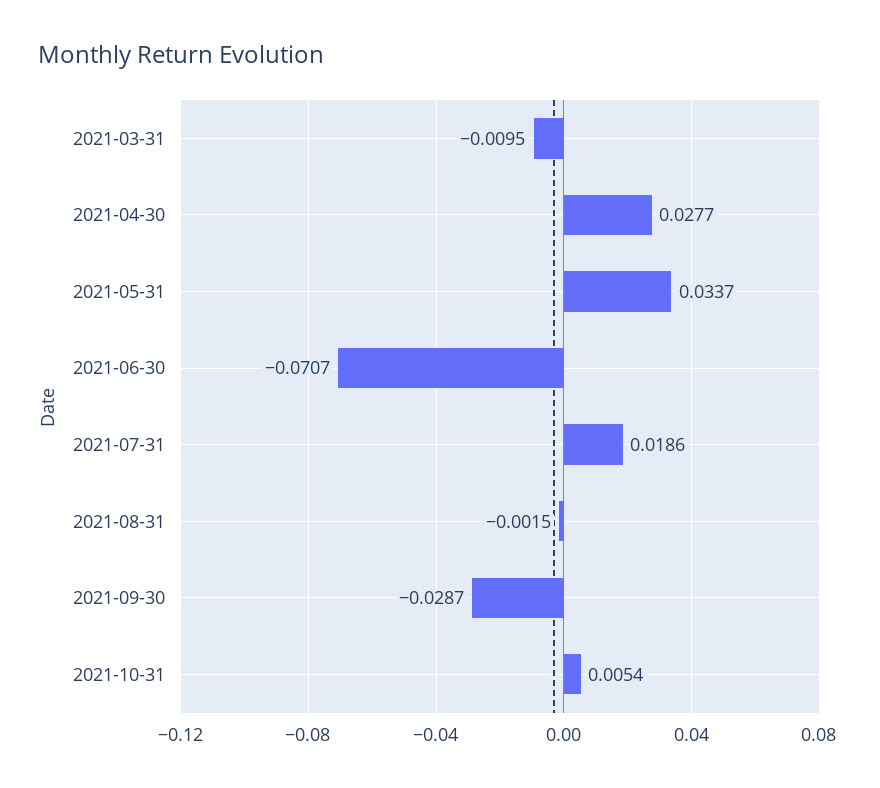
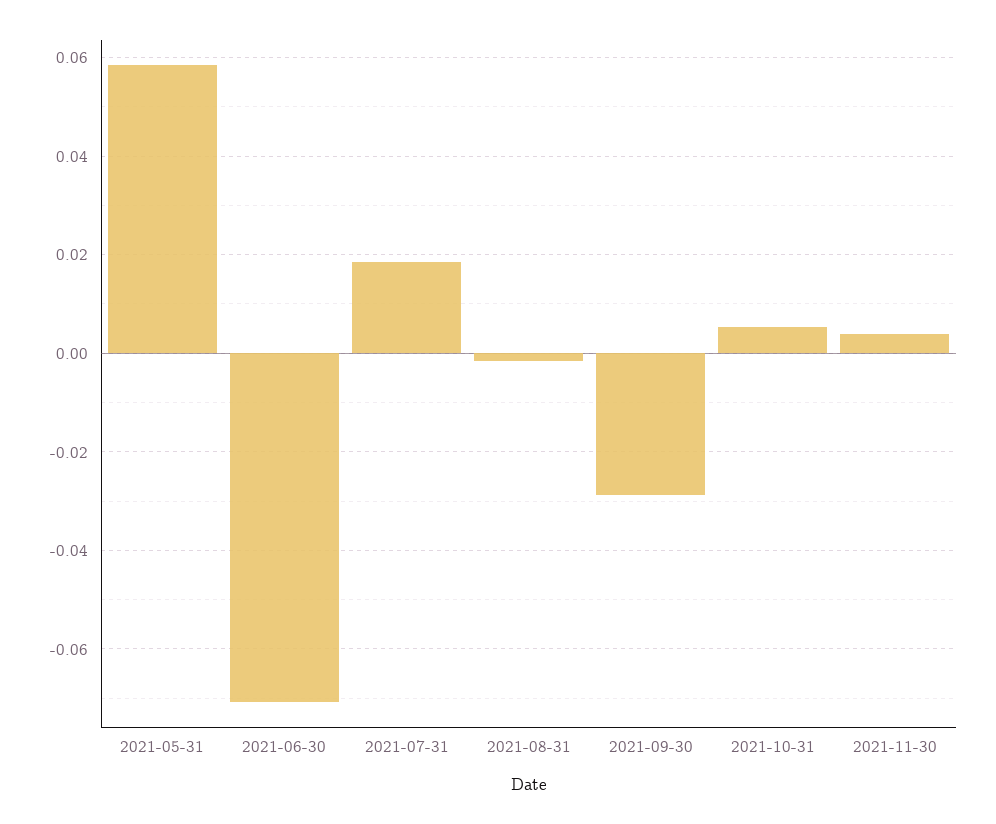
2021-03-31: -0.0095 -> none
2021-04-30: 0.0277 -> none
2021-05-31: 0.0337 -> 0.058
2021-11-30: none -> 0.004

